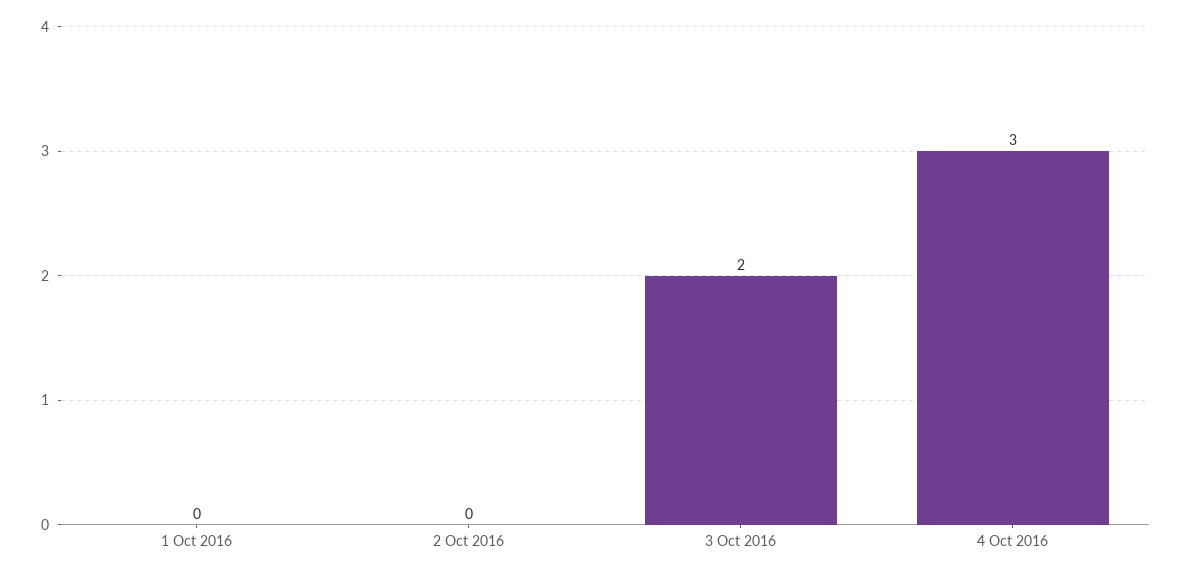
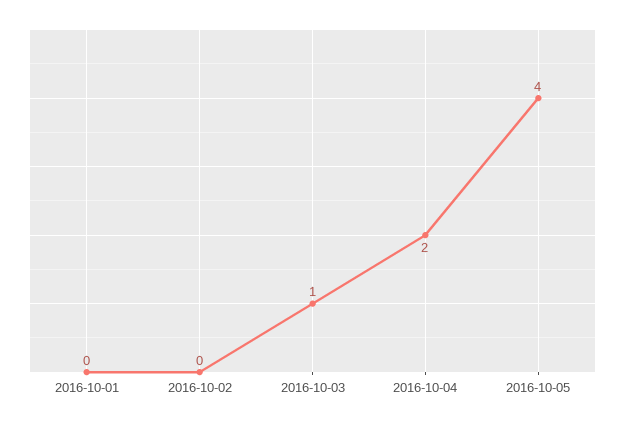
3 Oct 2016: 2 -> 1
4 Oct 2016: 3 -> 2
2016-10-05: none -> 4

